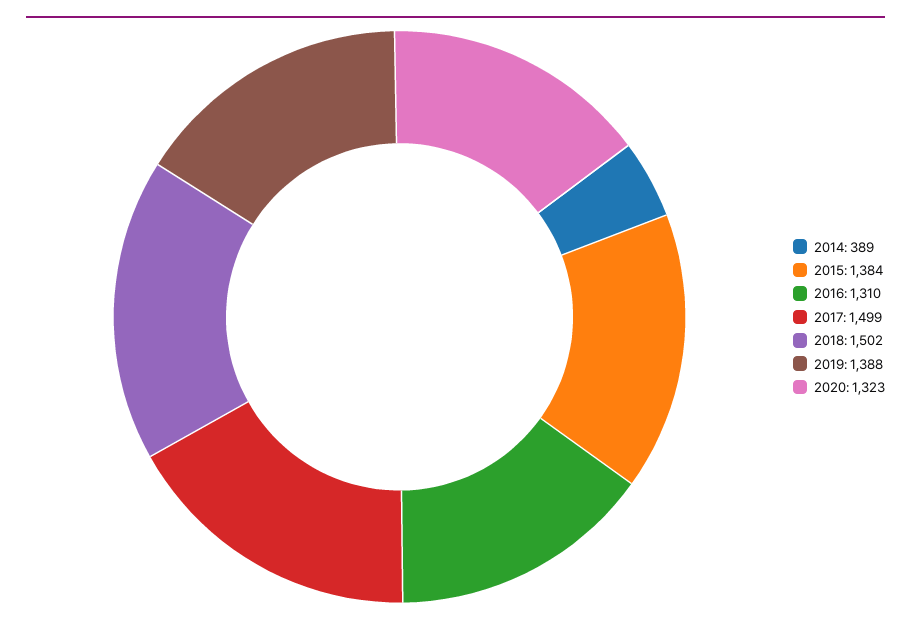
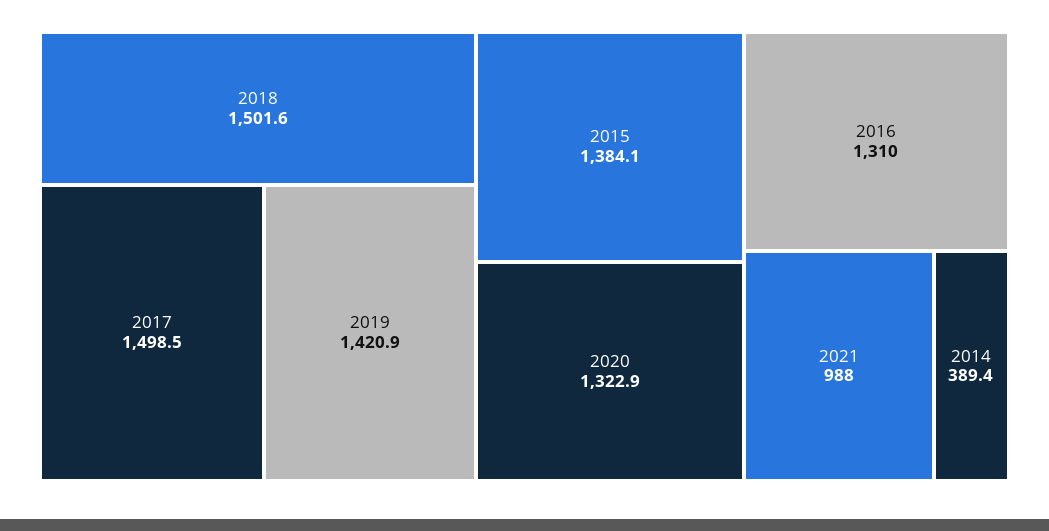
2019: 1388 -> 1420.9
2021: none -> 988

